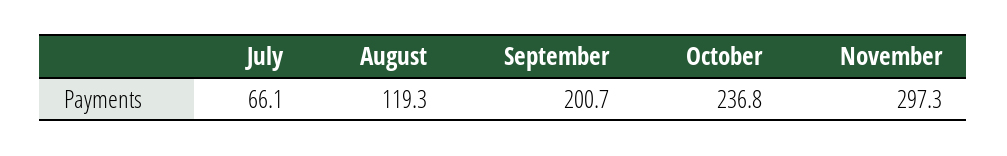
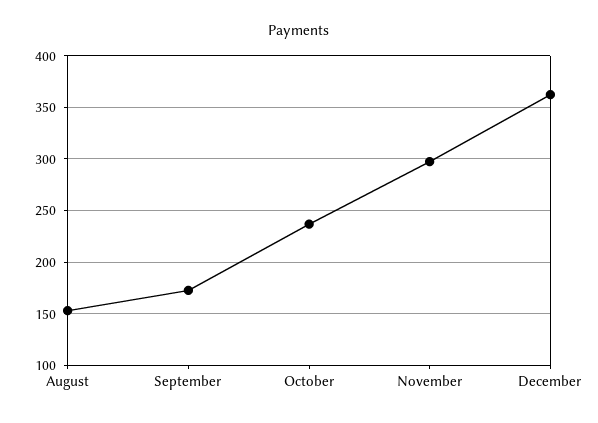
July: 66.1 -> none
August: 119.3 -> 150
September: 200.7 -> 170
December: none -> 360

